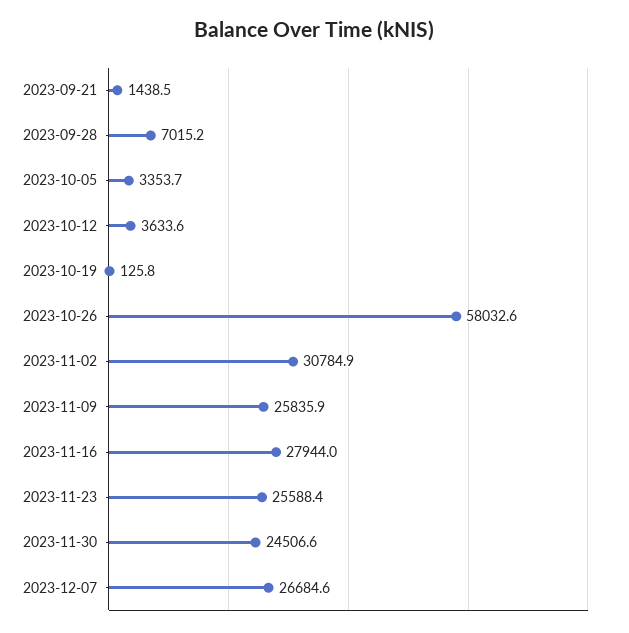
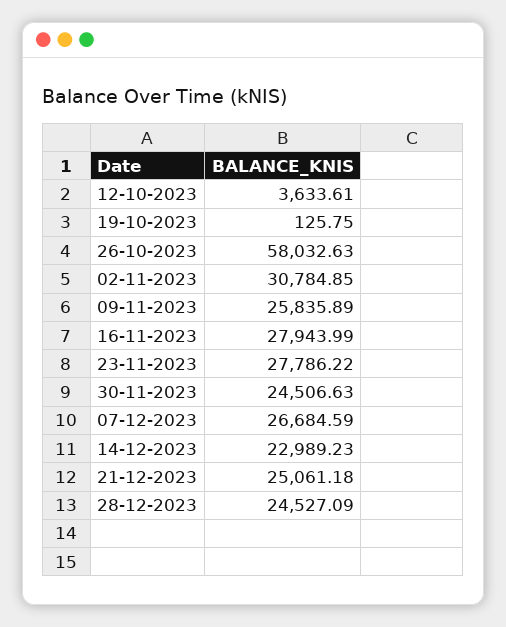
2023-09-21: 1438.5 -> none
2023-09-28: 7015.2 -> none
2023-10-05: 3353.7 -> none
2023-11-23: 25588.4 -> 27786.22
14-12-2023: none -> 22989.23
21-12-2023: none -> 25061.18
28-12-2023: none -> 24527.09

